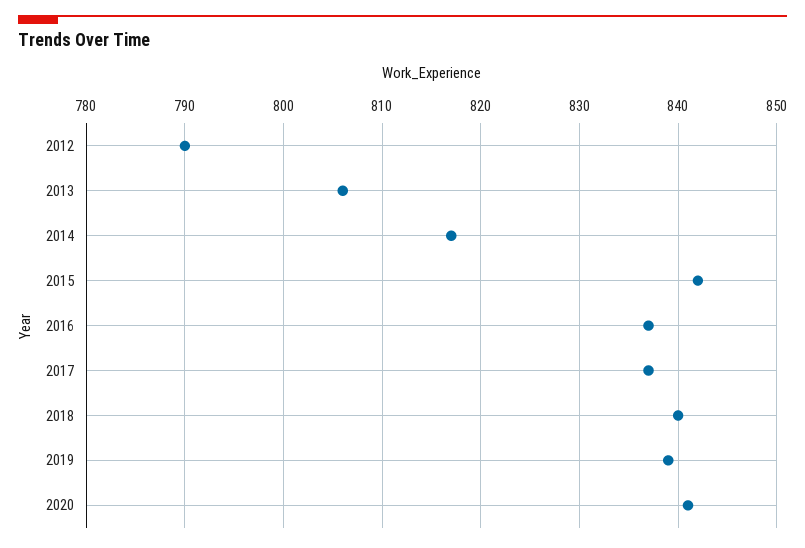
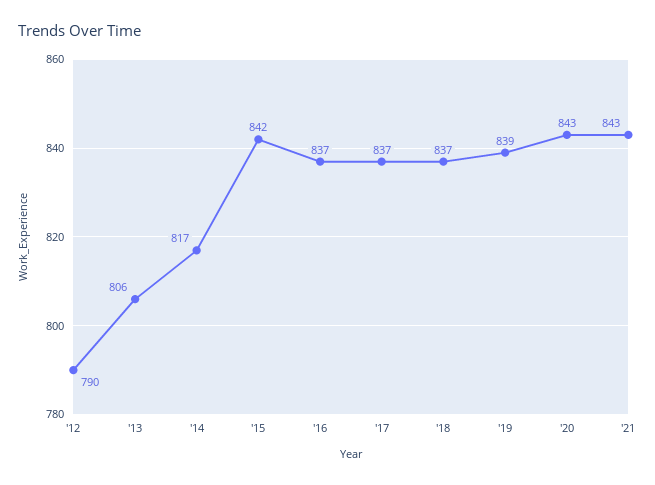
2018: 840 -> 837
2020: 841 -> 843
'21: none -> 843

